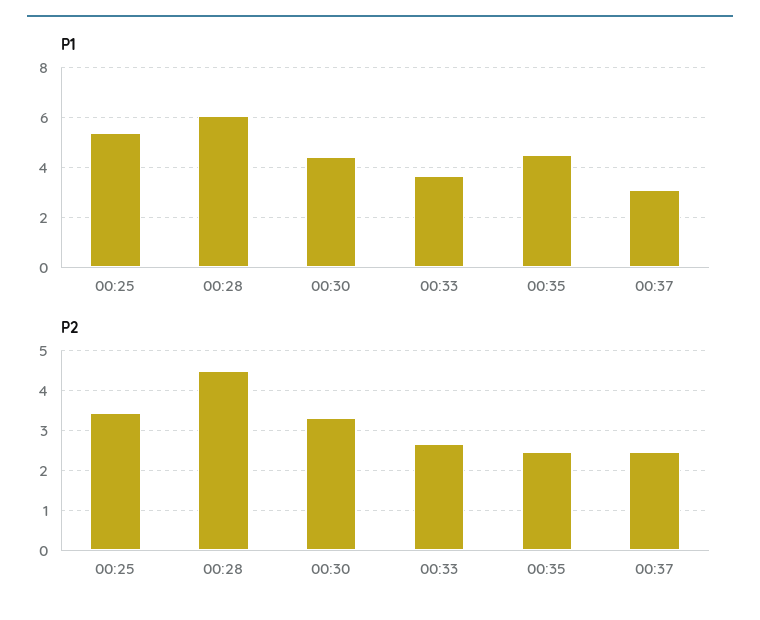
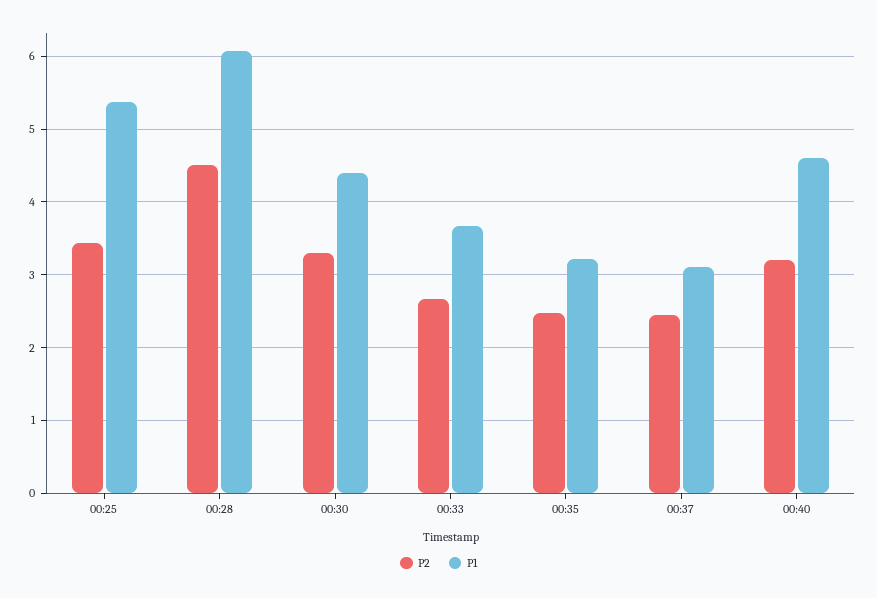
P1, 00:35: 4.5 -> 3.2
P2, 00:40: none -> 3.2
P1, 00:40: none -> 4.6

